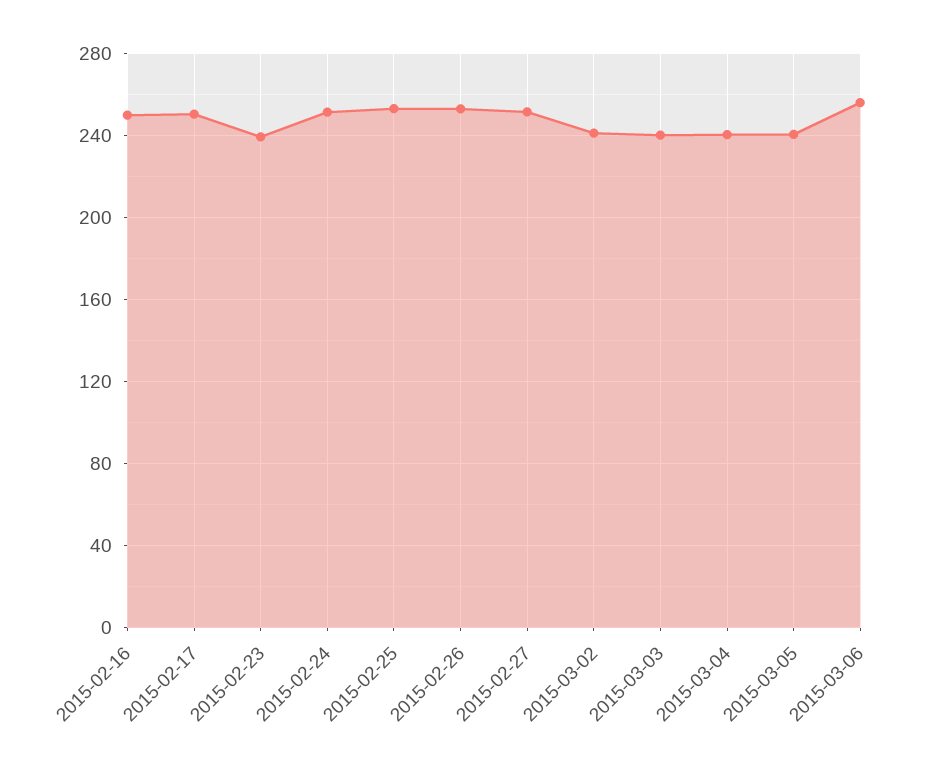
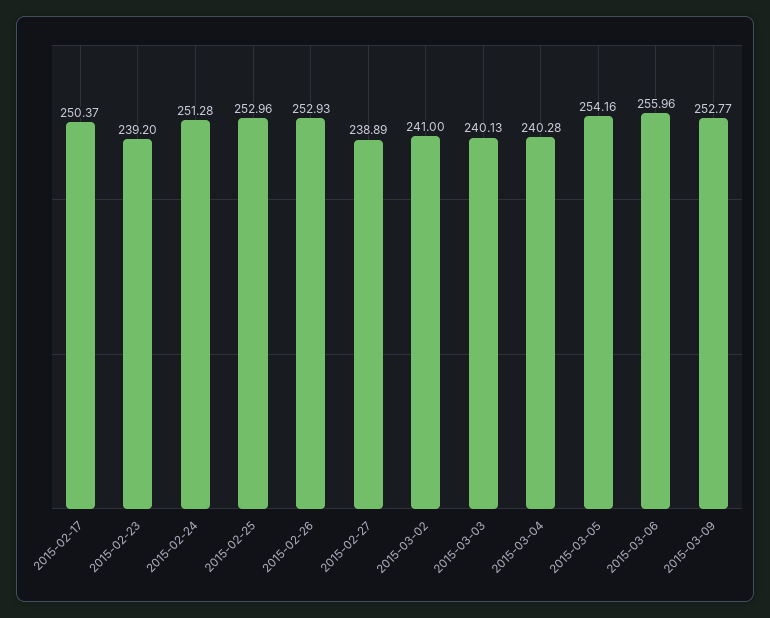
2015-02-16: 250 -> none
2015-02-27: 250 -> 238.89
2015-03-05: 240 -> 254.16
2015-03-09: none -> 252.77

